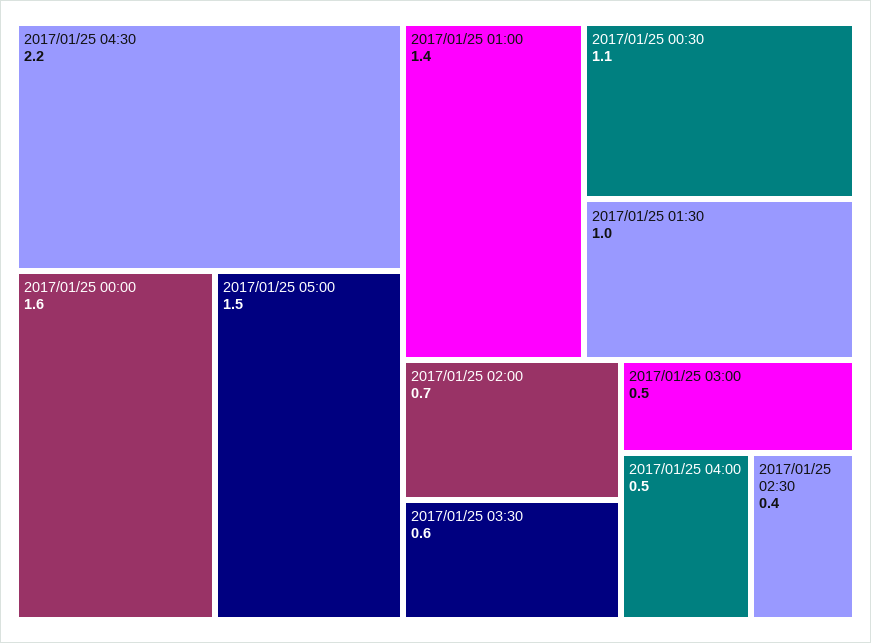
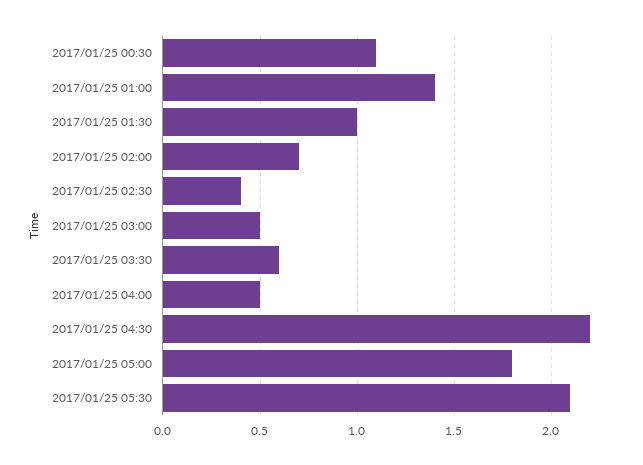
2017/01/25 00:00: 1.6 -> none
2017/01/25 05:00: 1.5 -> 1.8
2017/01/25 05:30: none -> 2.1

